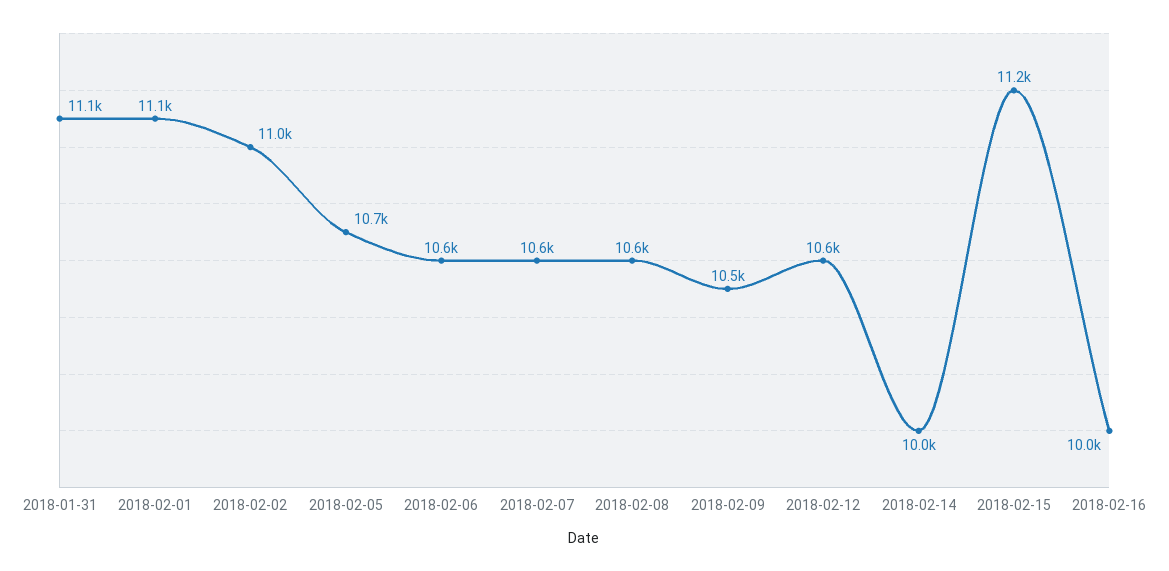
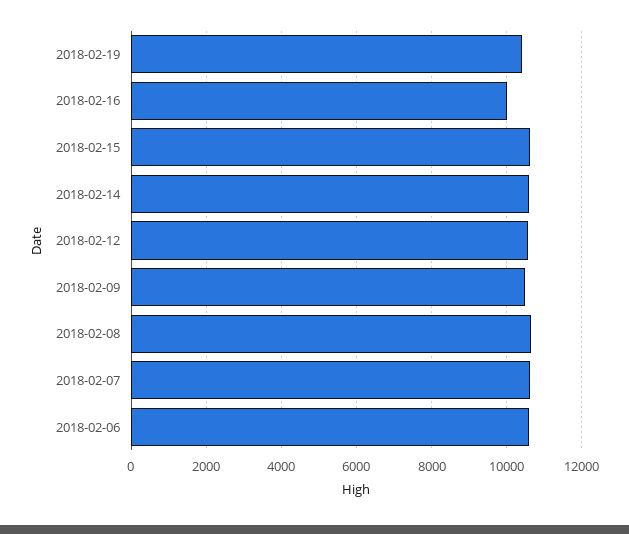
2018-01-31: 11100 -> none
2018-02-01: 11100 -> none
2018-02-02: 11000 -> none
2018-02-05: 10700 -> none
2018-02-14: 10000 -> 10600
2018-02-15: 11200 -> 10600
2018-02-19: none -> 10400

